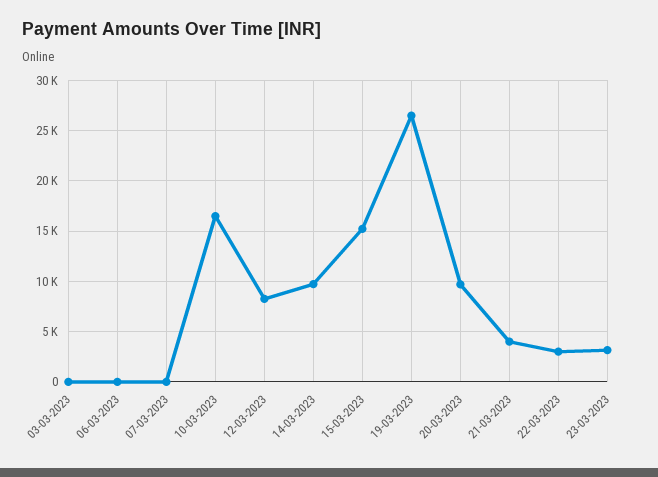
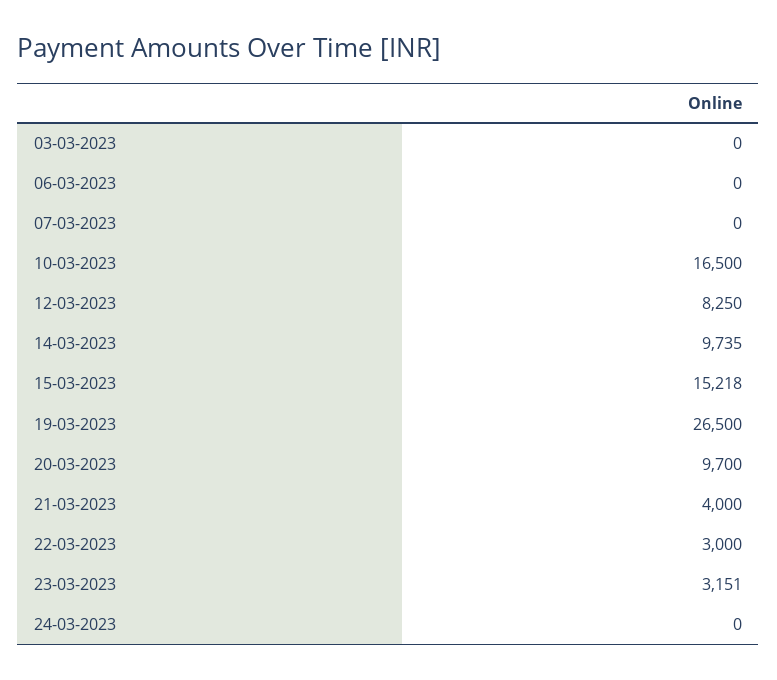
24-03-2023: none -> 0

